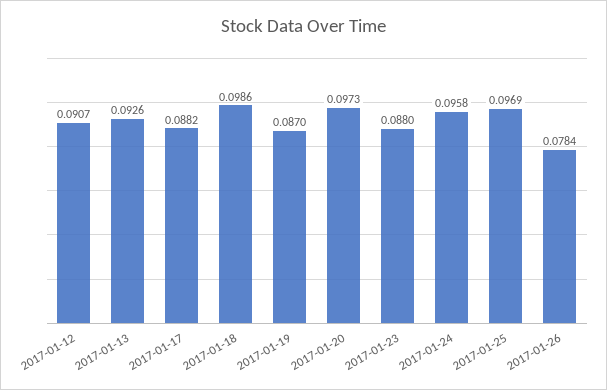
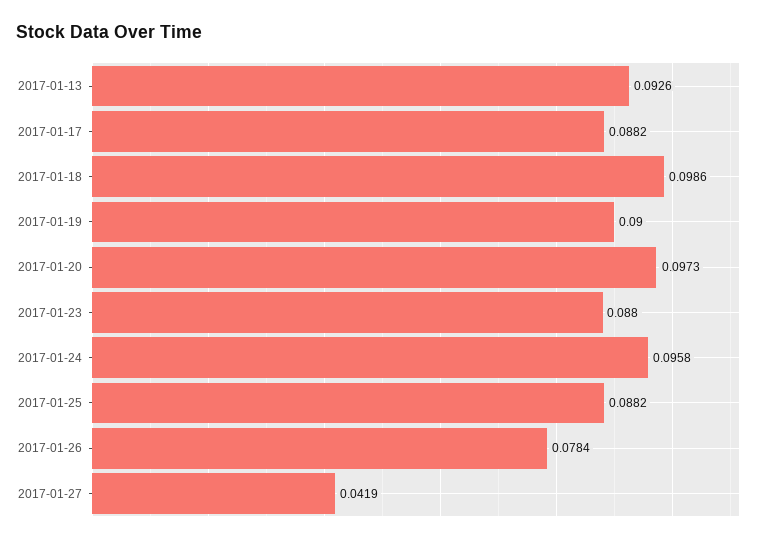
2017-01-12: 0.0907 -> none
2017-01-19: 0.087 -> 0.09
2017-01-25: 0.0969 -> 0.0882
2017-01-27: none -> 0.0419

